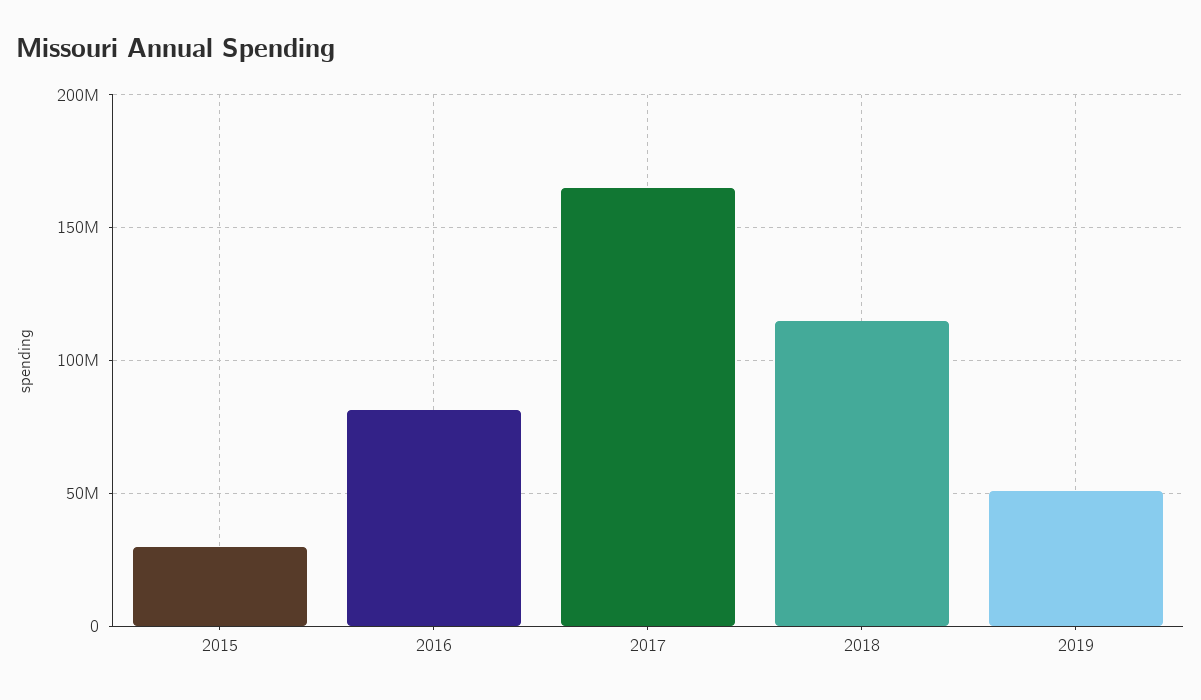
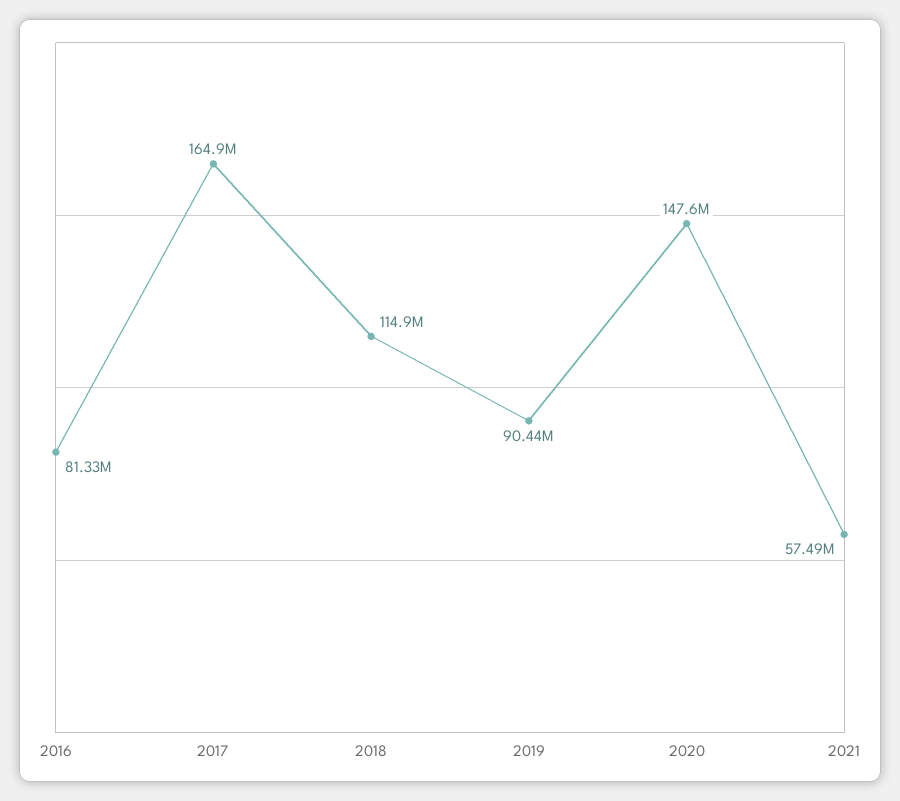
2015: 30000000 -> none
2019: 50000000 -> 90440000
2020: none -> 147600000
2021: none -> 57490000

